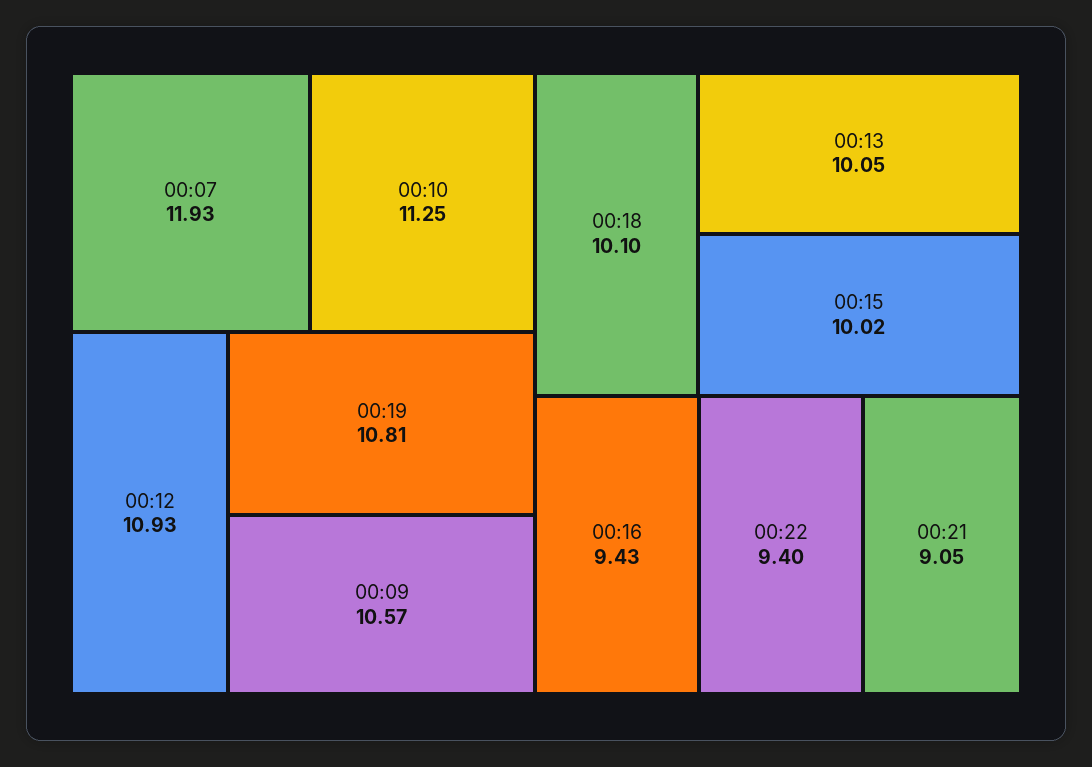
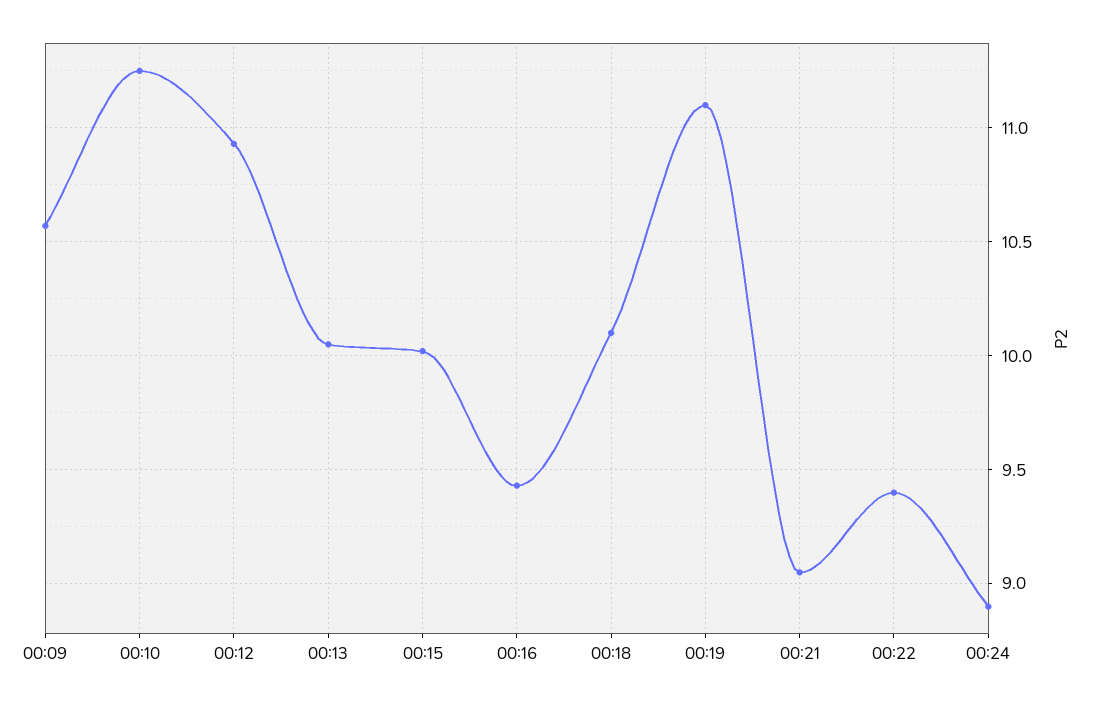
00:07: 11.93 -> none
00:19: 10.81 -> 11.1
00:24: none -> 8.9

